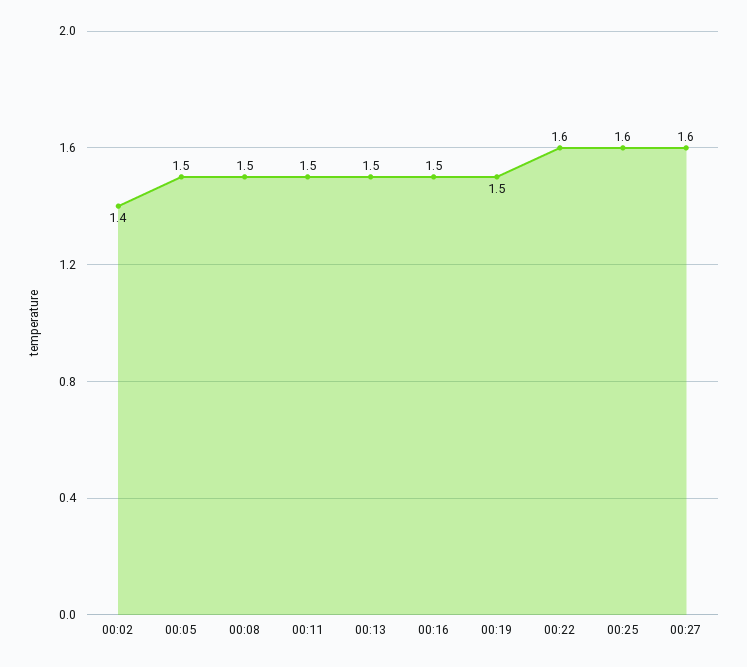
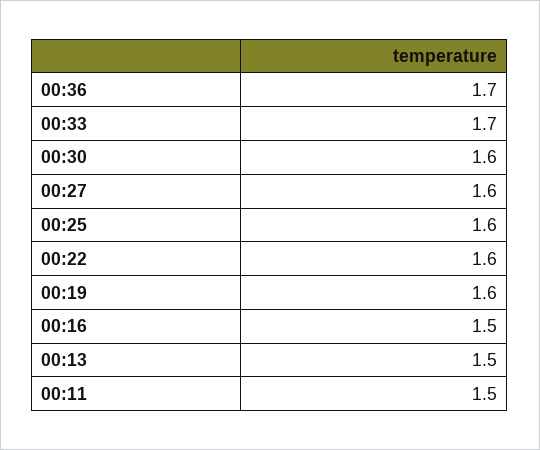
00:02: 1.4 -> none
00:05: 1.5 -> none
00:08: 1.5 -> none
00:19: 1.5 -> 1.6
00:36: none -> 1.7
00:33: none -> 1.7
00:30: none -> 1.6

